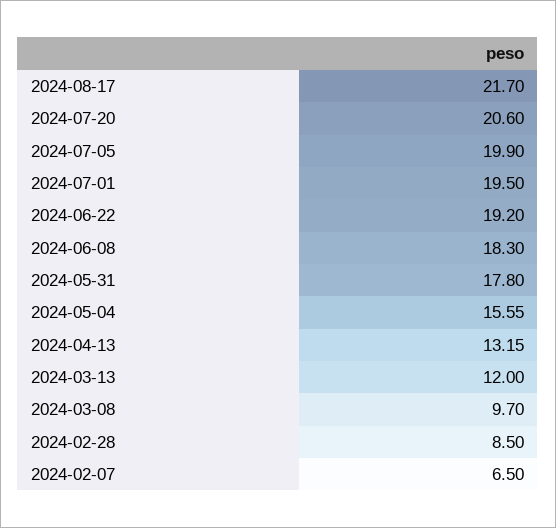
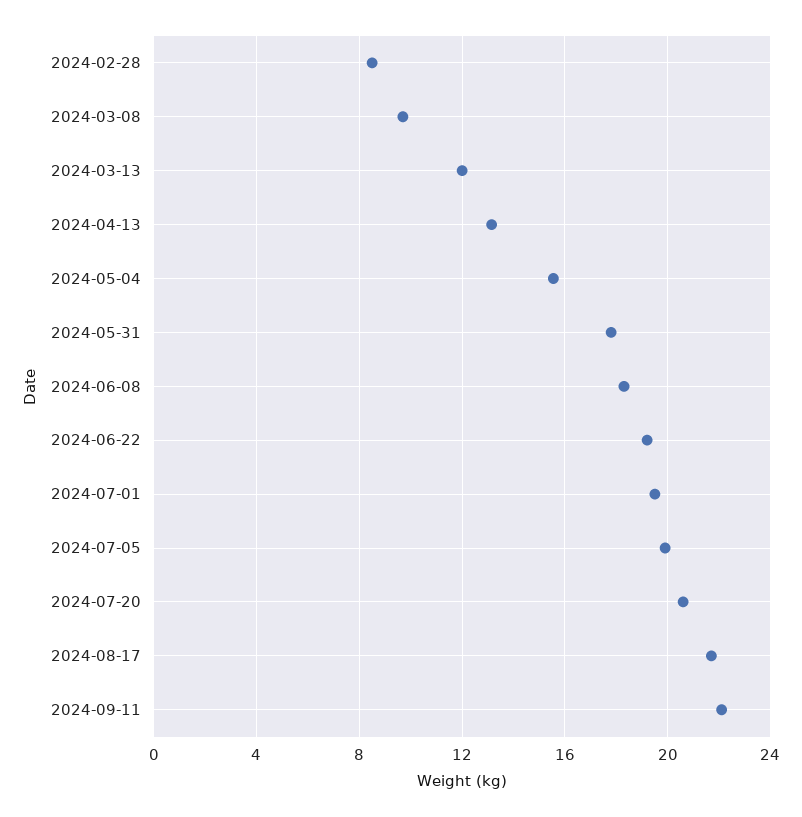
2024-02-07: 6.5 -> none
2024-09-11: none -> 22

